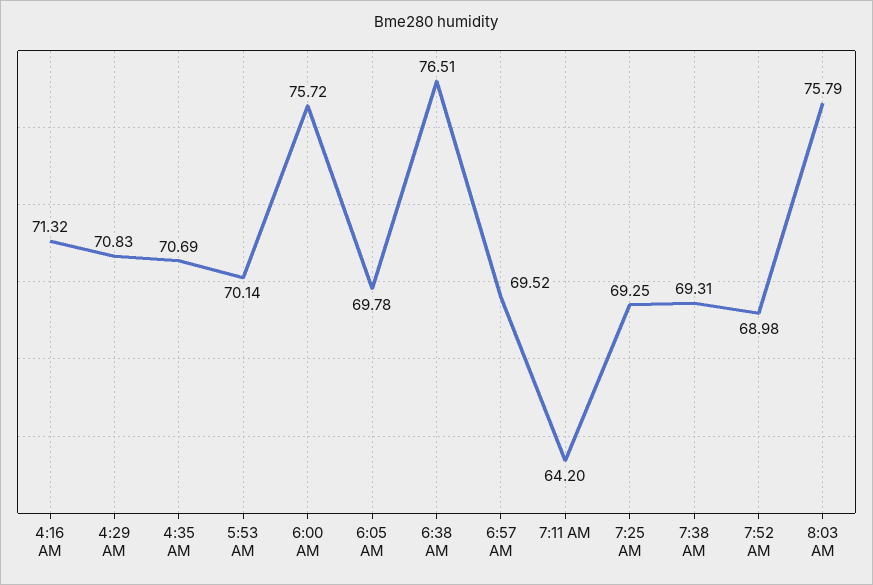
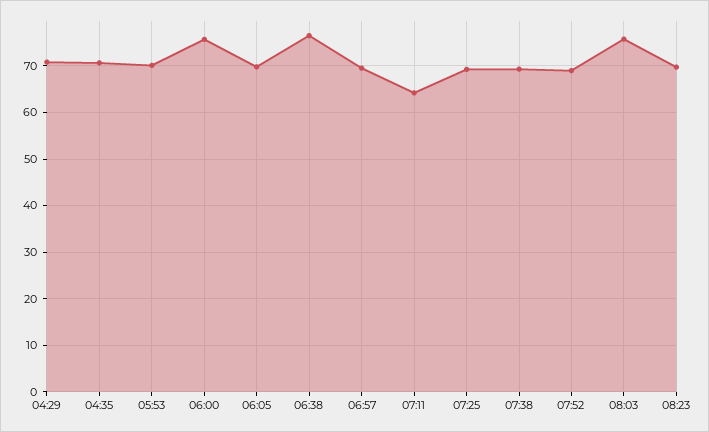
4:16 AM: 71.32 -> none
08:23: none -> 70

